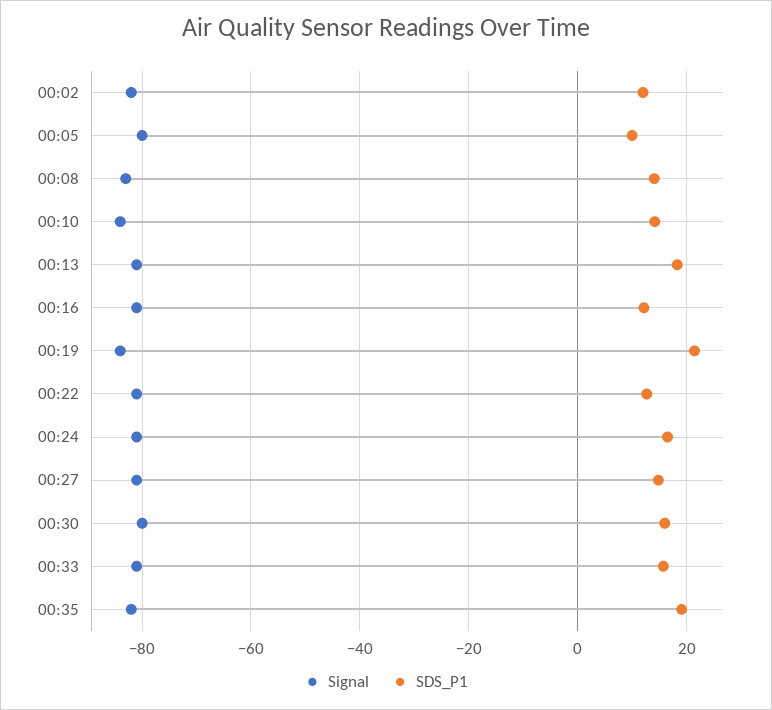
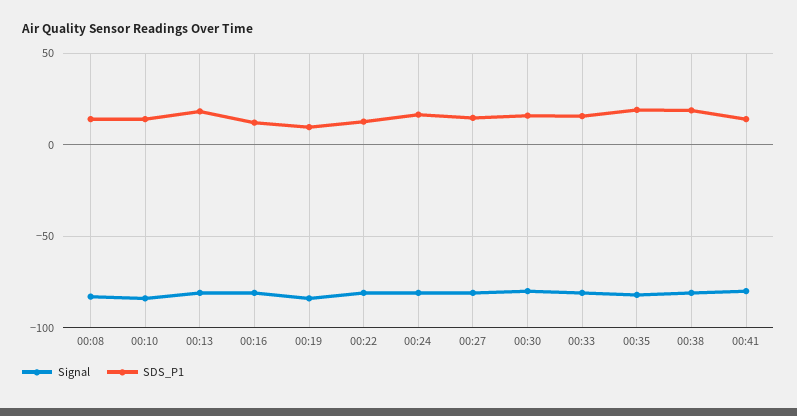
Signal, 00:02: -82 -> none
SDS_P1, 00:02: 12 -> none
Signal, 00:05: -80 -> none
SDS_P1, 00:05: 10 -> none
SDS_P1, 00:19: 22 -> 10
Signal, 00:38: none -> -80
SDS_P1, 00:38: none -> 20
Signal, 00:41: none -> -80
SDS_P1, 00:41: none -> 15

